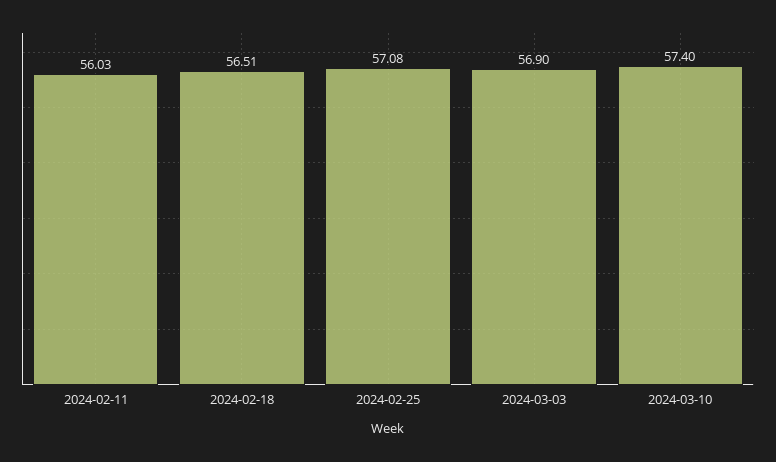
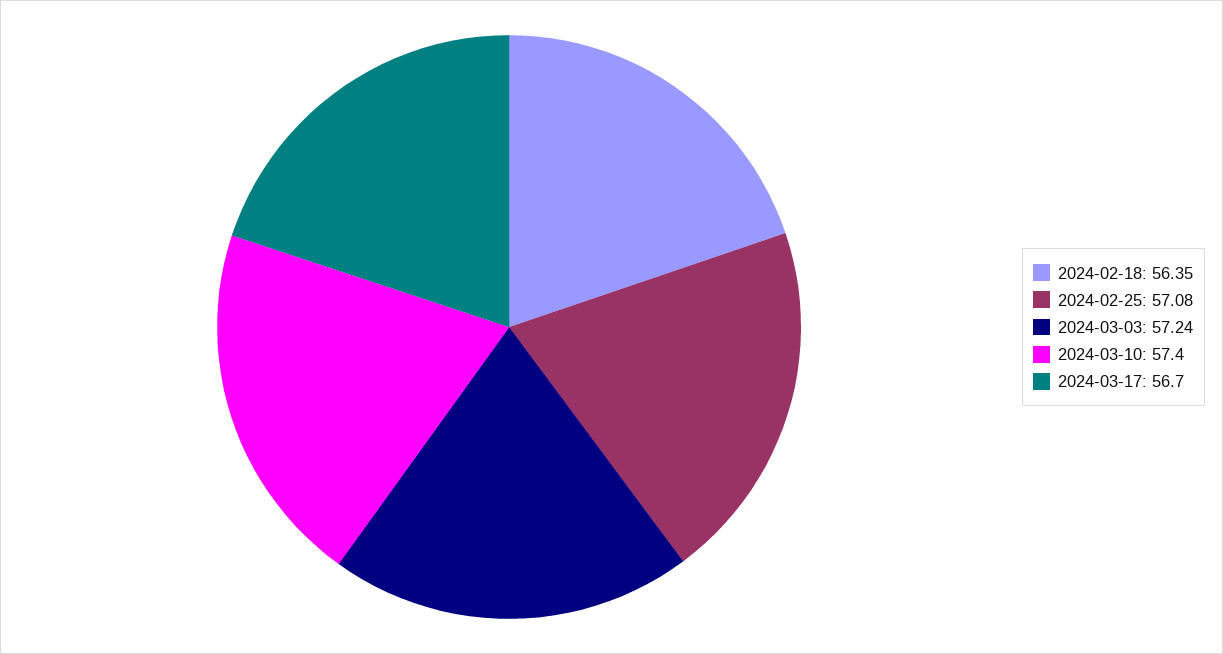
2024-02-11: 56.03 -> none
2024-02-18: 56.51 -> 56.35
2024-03-03: 56.9 -> 57.24
2024-03-17: none -> 56.7

